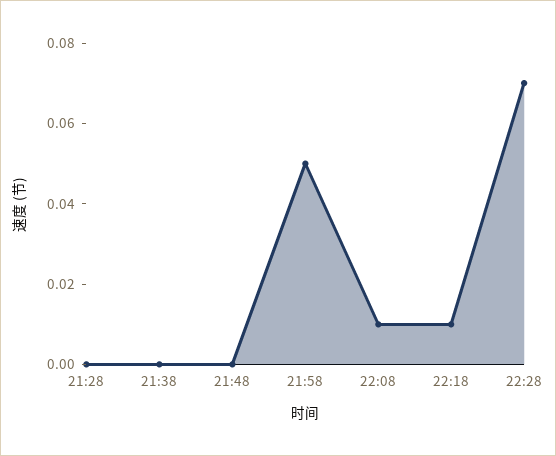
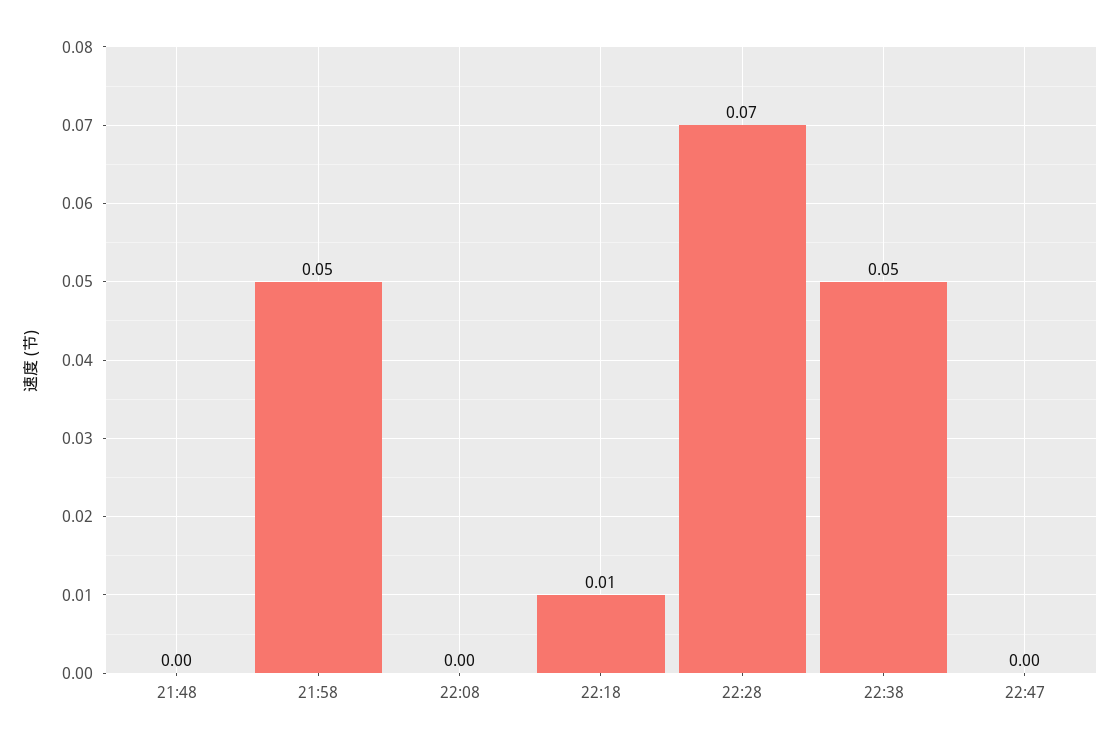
21:28: 0 -> none
21:38: 0 -> none
22:08: 0.01 -> 0
22:38: none -> 0.05
22:47: none -> 0

